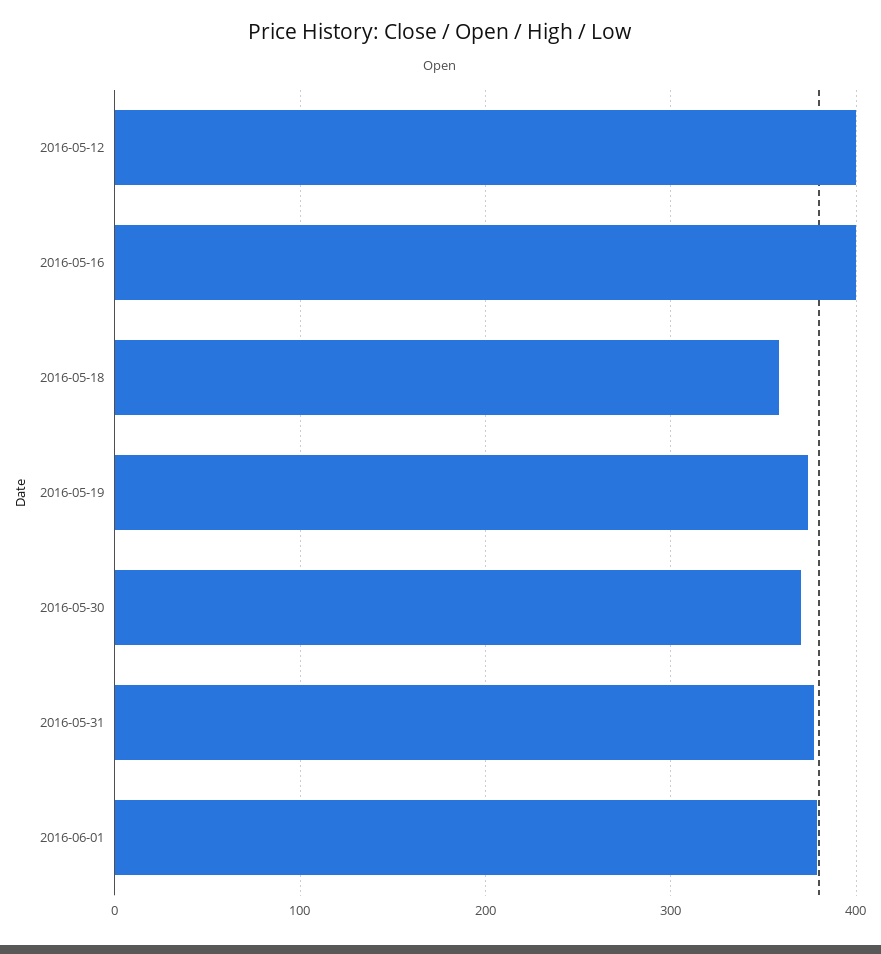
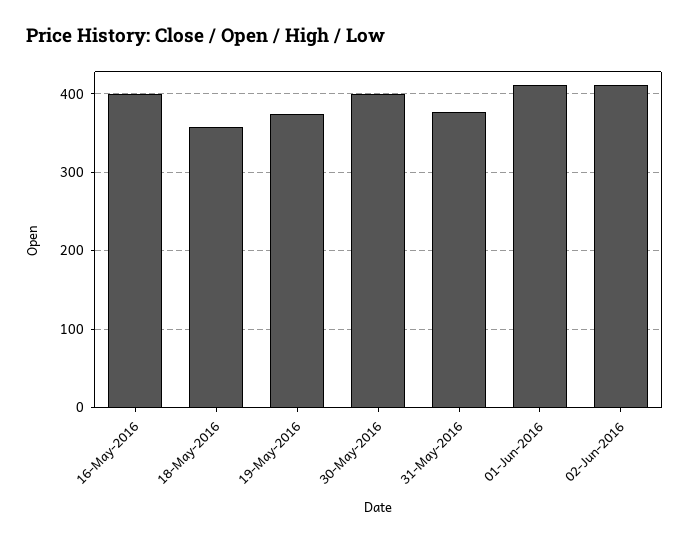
2016-05-12: 400 -> none
2016-05-30: 370 -> 400
2016-06-01: 380 -> 410
02-Jun-2016: none -> 410

